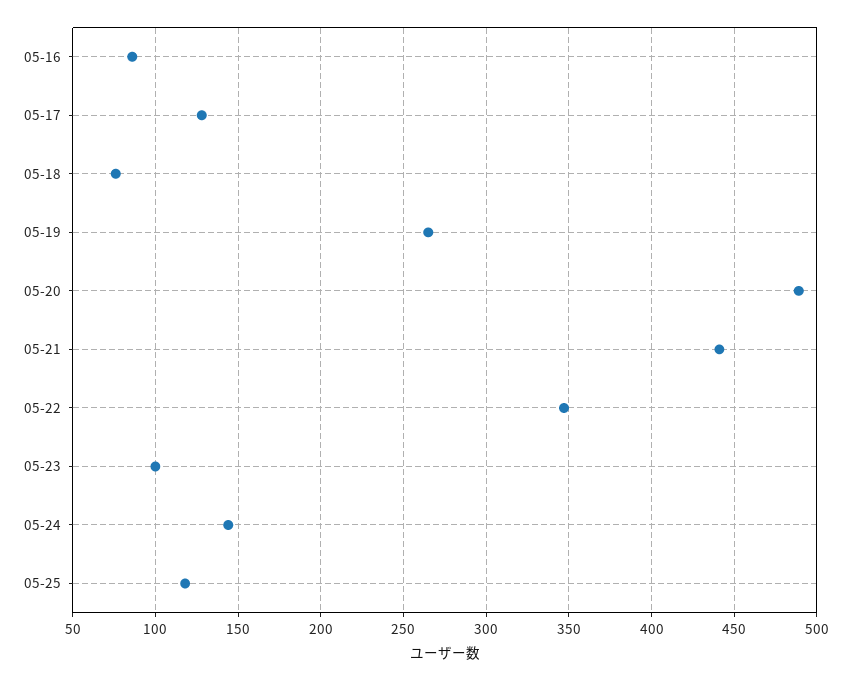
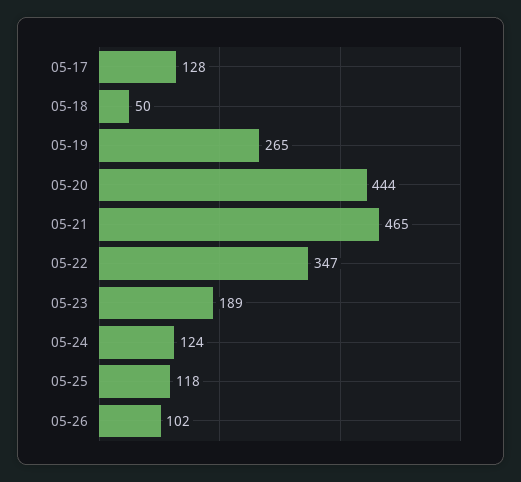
05-16: 85 -> none
05-18: 75 -> 50
05-20: 490 -> 444
05-21: 440 -> 465
05-23: 100 -> 189
05-24: 145 -> 124
05-26: none -> 102

